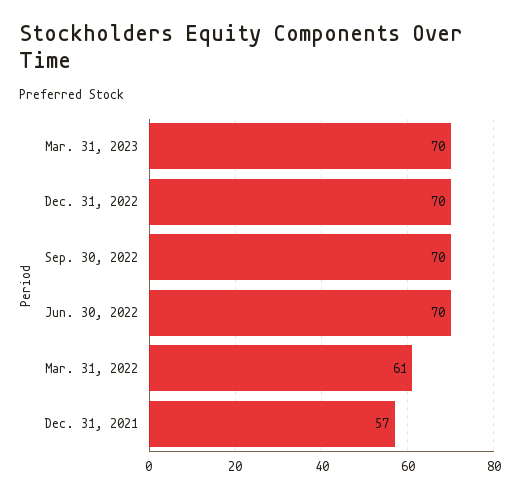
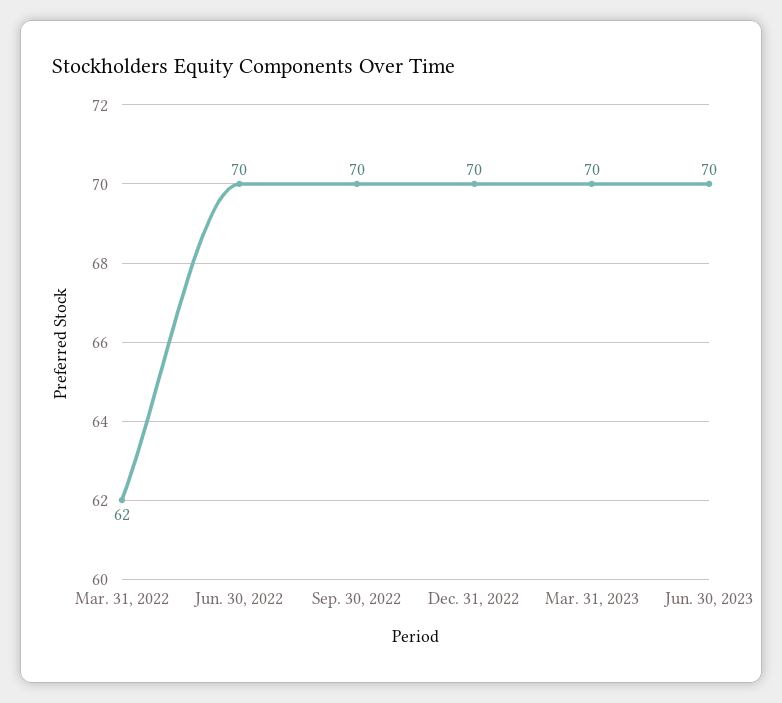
Mar. 31, 2022: 61 -> 62
Dec. 31, 2021: 57 -> none
Jun. 30, 2023: none -> 70

